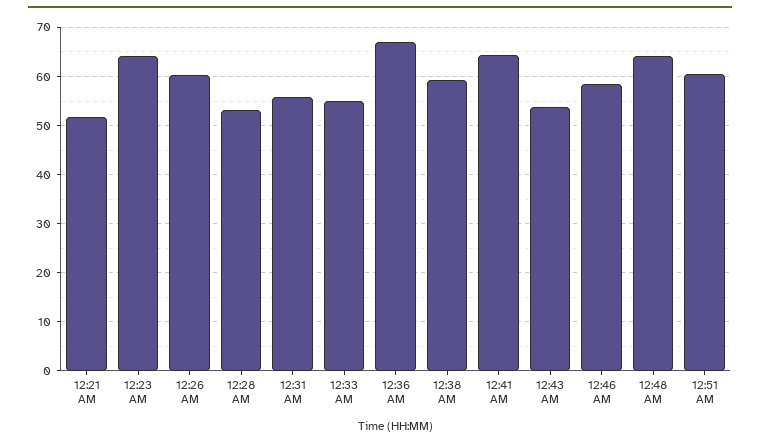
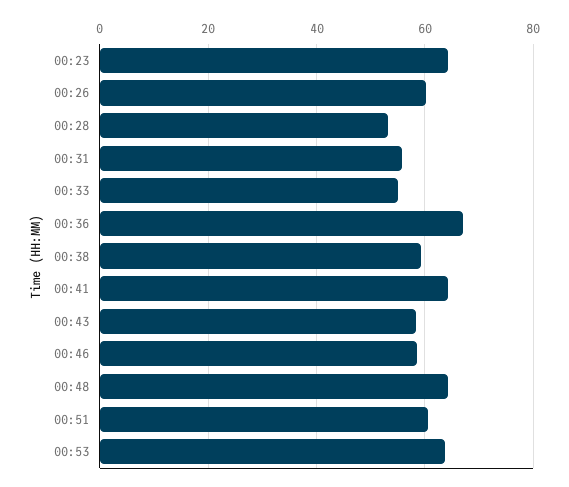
12:21 AM: 52 -> none
12:43 AM: 54 -> 58
00:53: none -> 64

